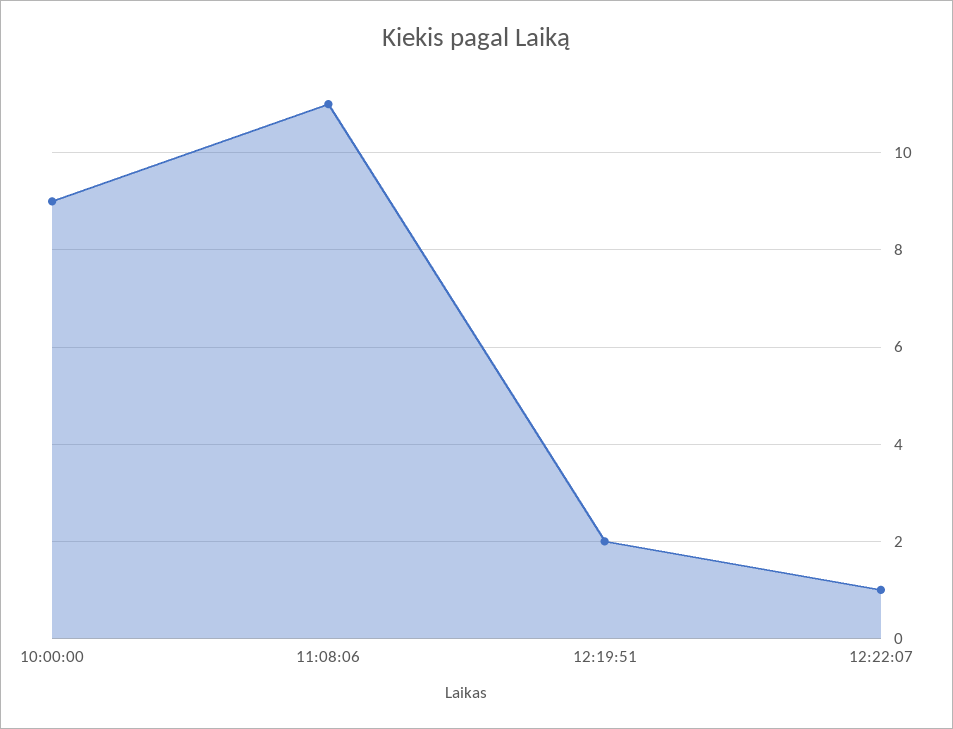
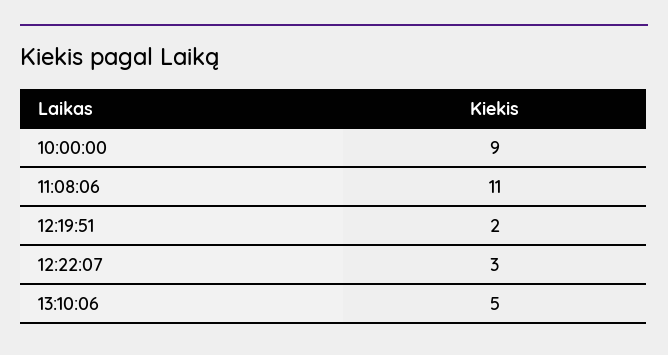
12:22:07: 1 -> 3
13:10:06: none -> 5

